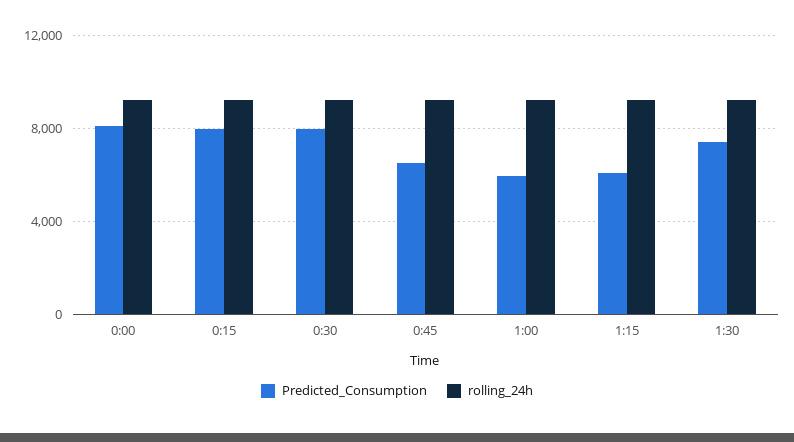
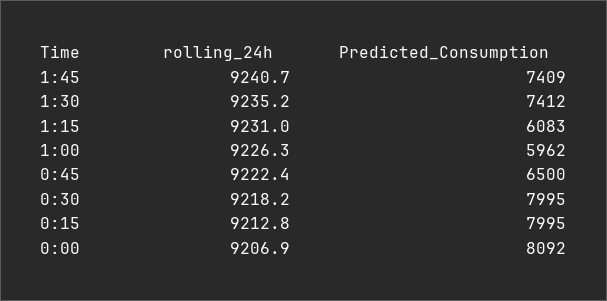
rolling_24h, 1:45: none -> 9240.7
Predicted_Consumption, 1:45: none -> 7409

